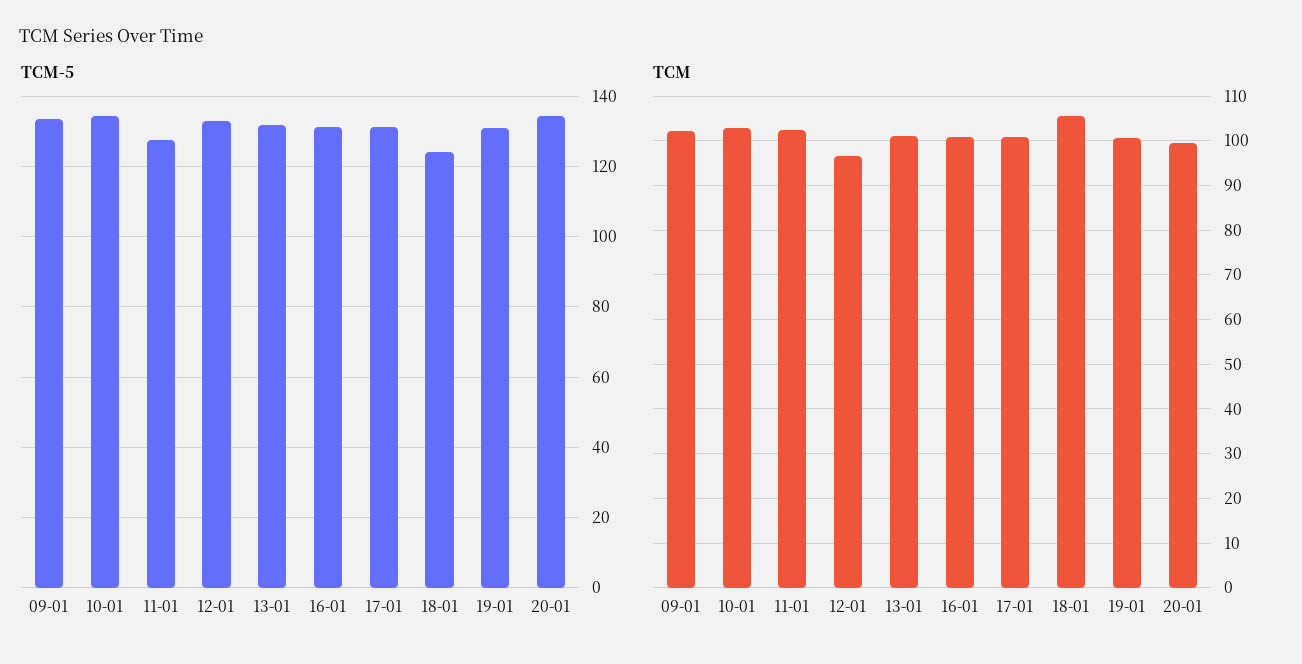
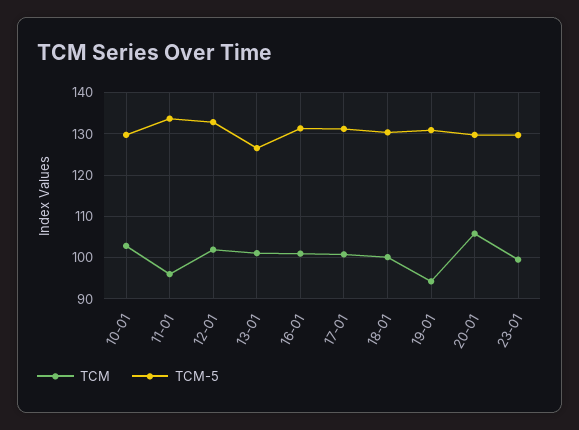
TCM-5, 09-01: 134 -> none
TCM-5, 10-01: 134 -> 130
TCM-5, 11-01: 128 -> 134
TCM-5, 13-01: 132 -> 126
TCM-5, 18-01: 124 -> 130
TCM-5, 20-01: 134 -> 130
TCM, 09-01: 102 -> none
TCM, 11-01: 102 -> 96
TCM, 12-01: 96 -> 102
TCM, 18-01: 106 -> 100
TCM, 19-01: 100 -> 94
TCM, 20-01: 100 -> 106
TCM, 23-01: none -> 100
TCM-5, 23-01: none -> 130

